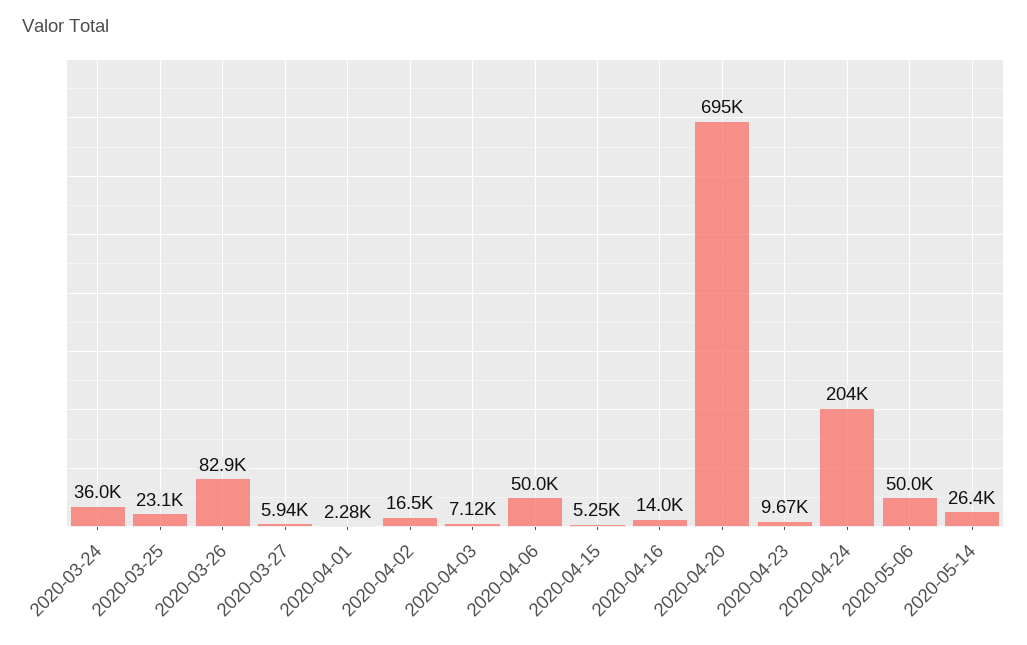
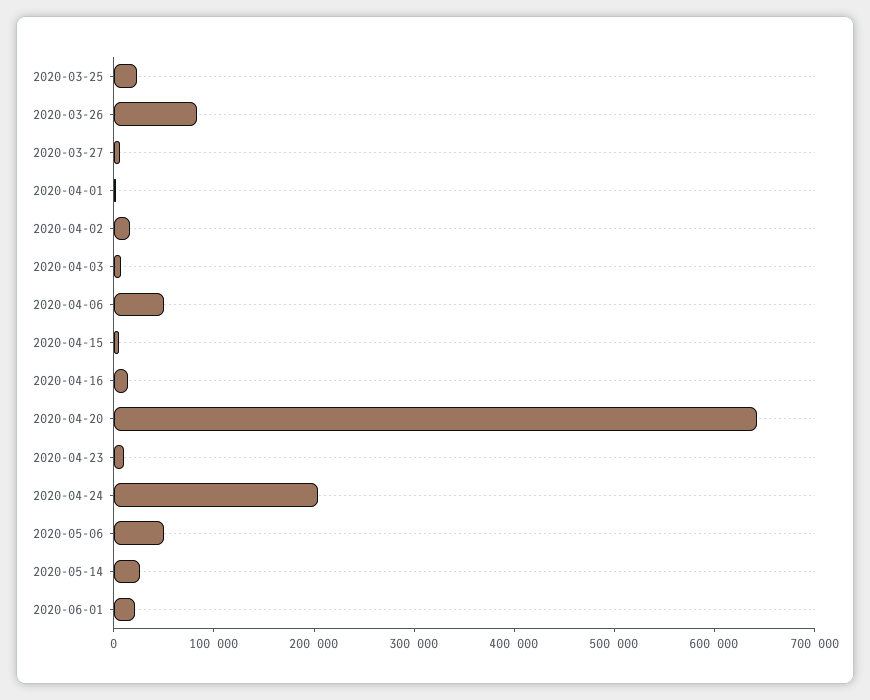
2020-03-24: 36000 -> none
2020-04-20: 695000 -> 640000
2020-06-01: none -> 20000

